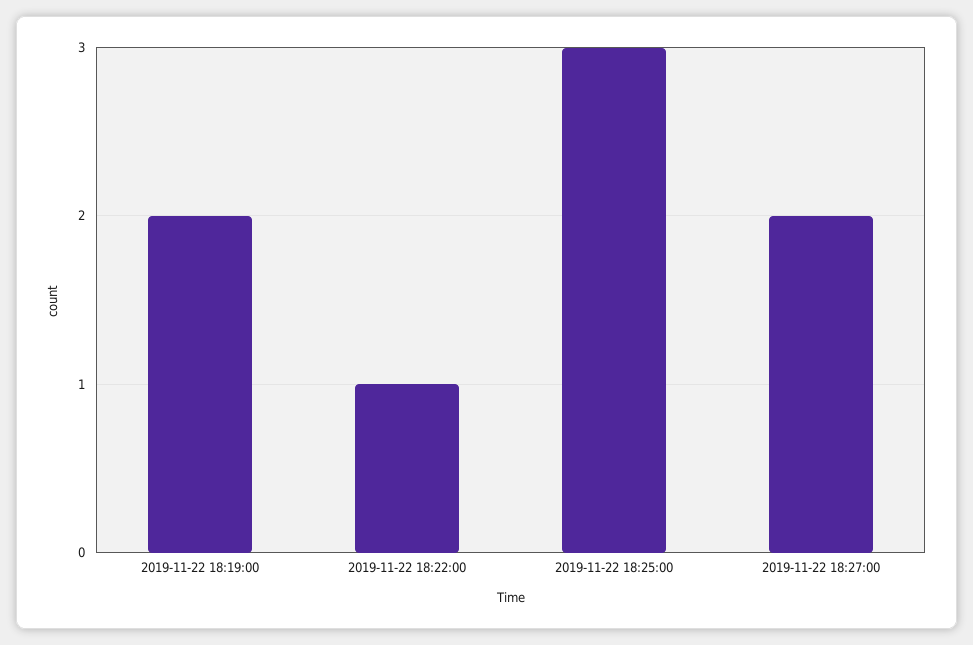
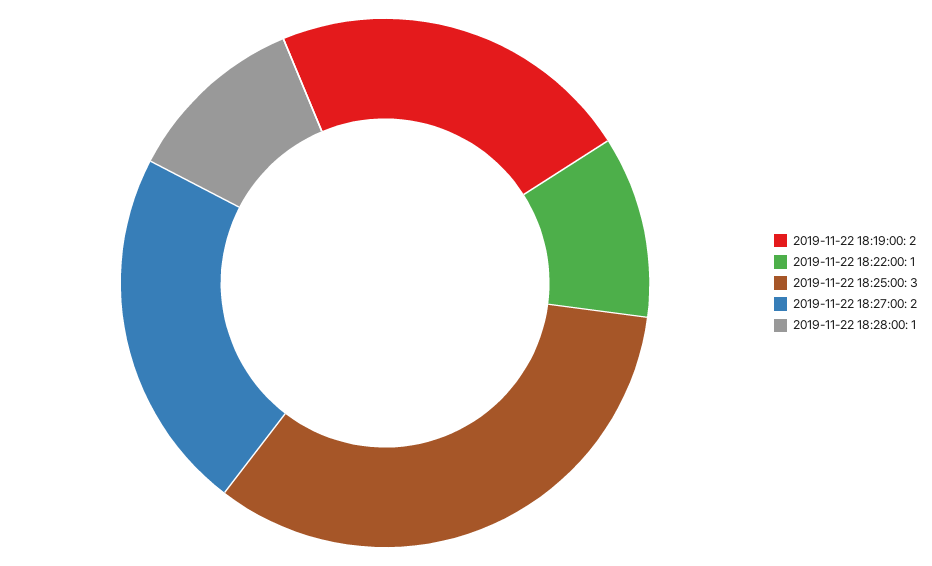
2019-11-22 18:28:00: none -> 1

